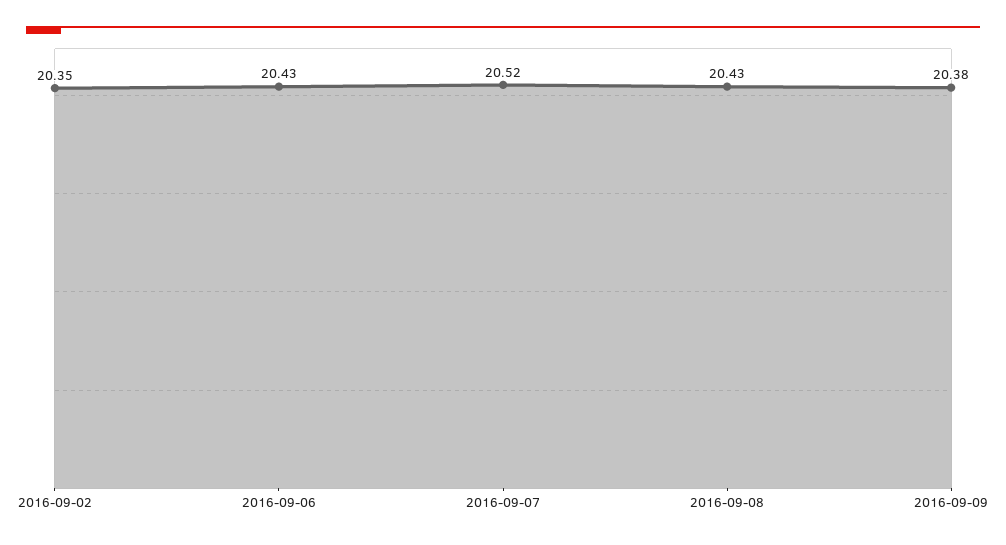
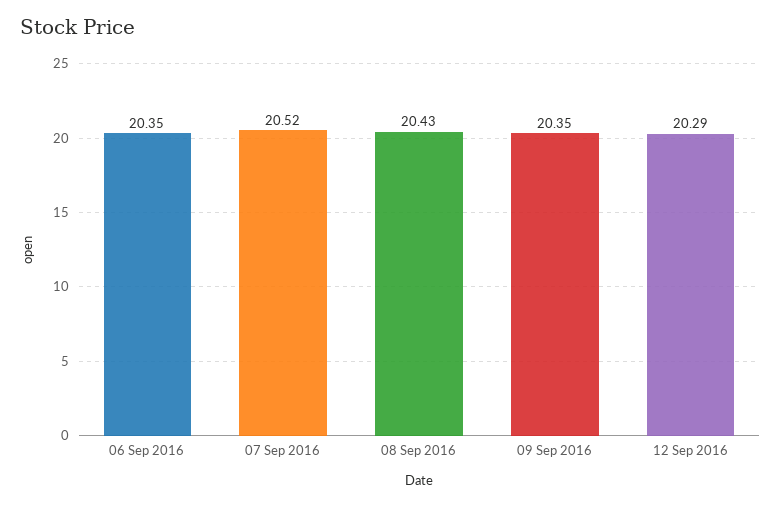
2016-09-02: 20.35 -> none
2016-09-06: 20.43 -> 20.35
2016-09-09: 20.38 -> 20.35
12 Sep 2016: none -> 20.29

